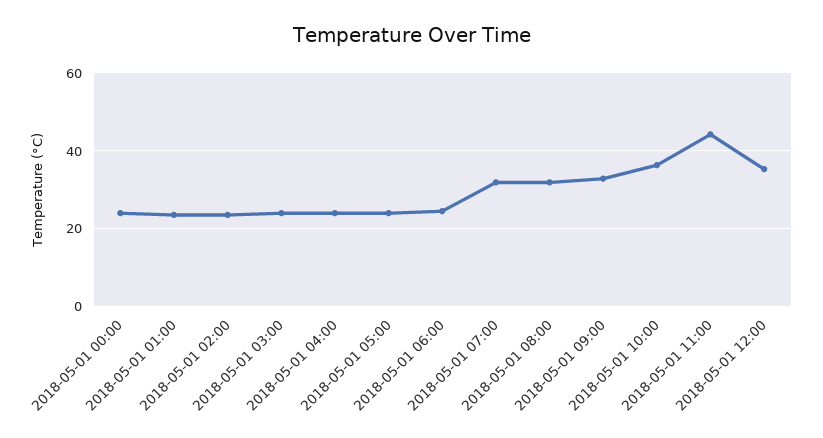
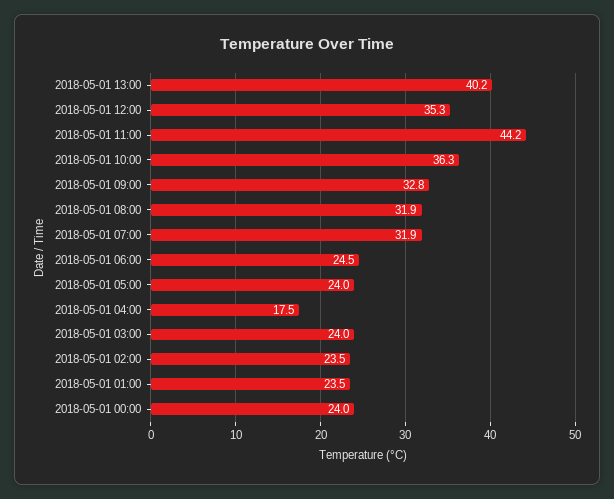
2018-05-01 04:00: 24 -> 17.5
2018-05-01 13:00: none -> 40.2

